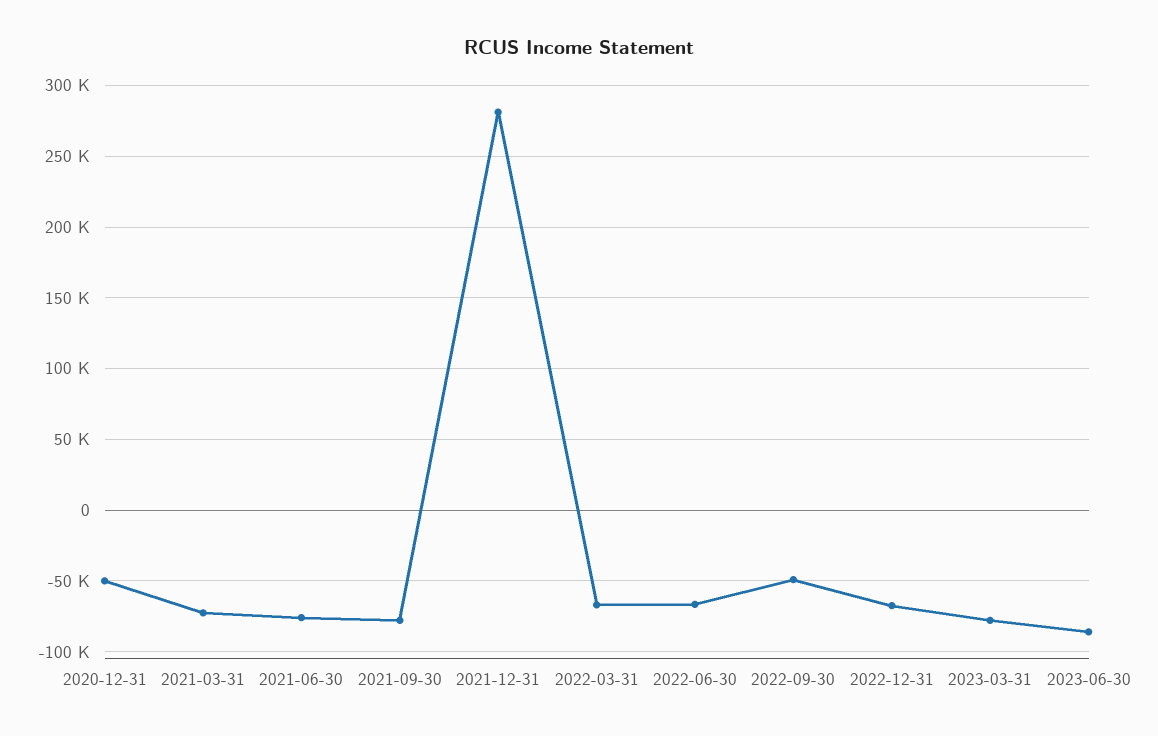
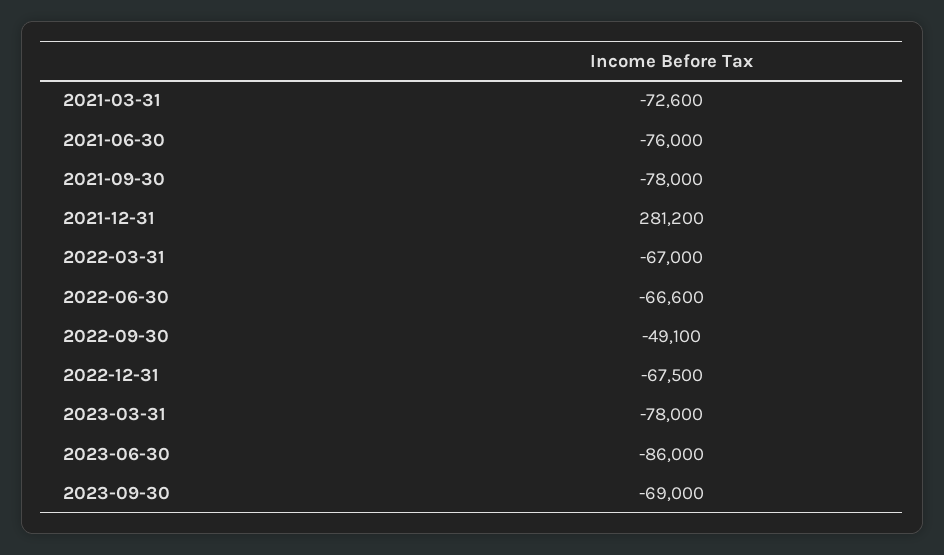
2020-12-31: -50000 -> none
2023-09-30: none -> -69000

